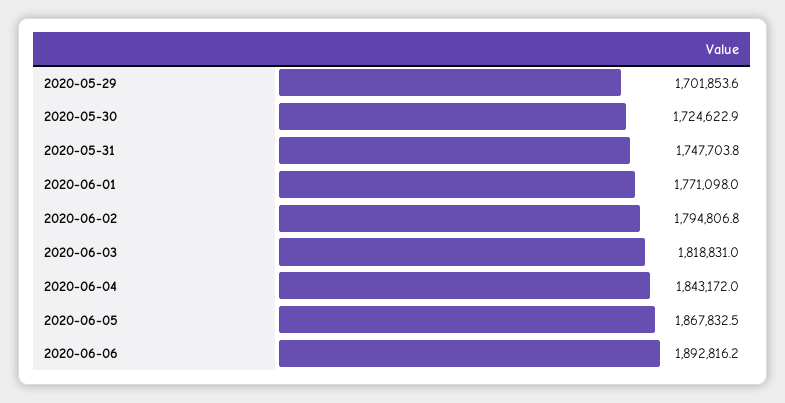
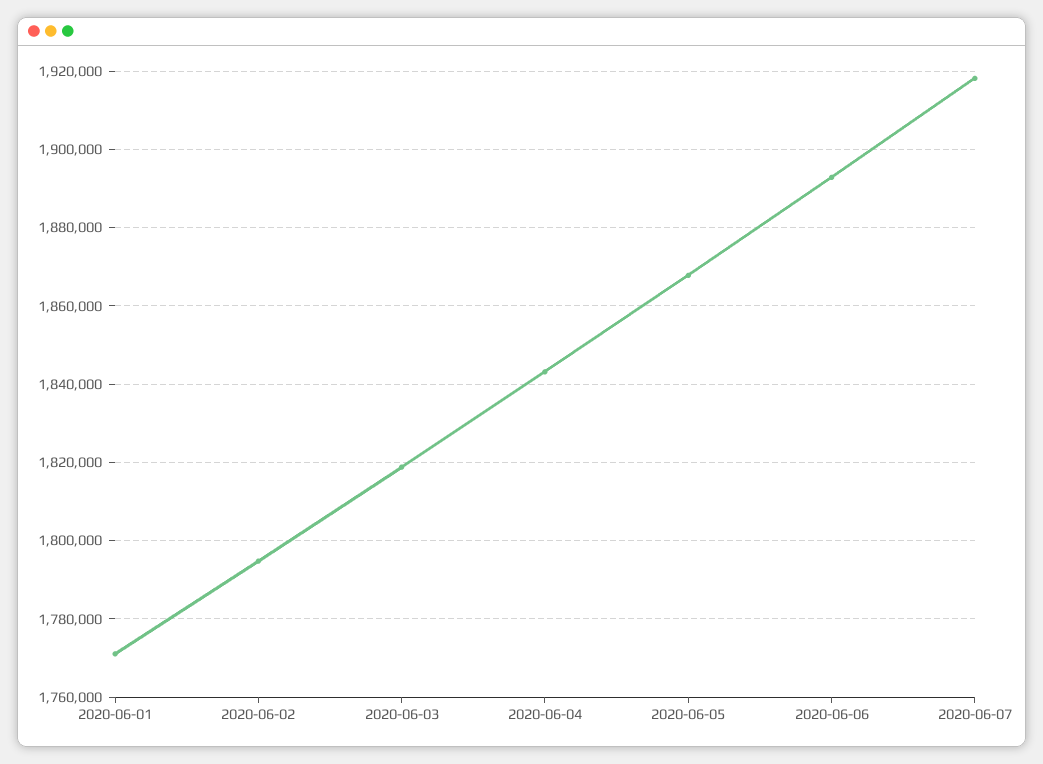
2020-05-29: 1701853.6 -> none
2020-05-30: 1724622.9 -> none
2020-05-31: 1747703.8 -> none
2020-06-07: none -> 1918000

